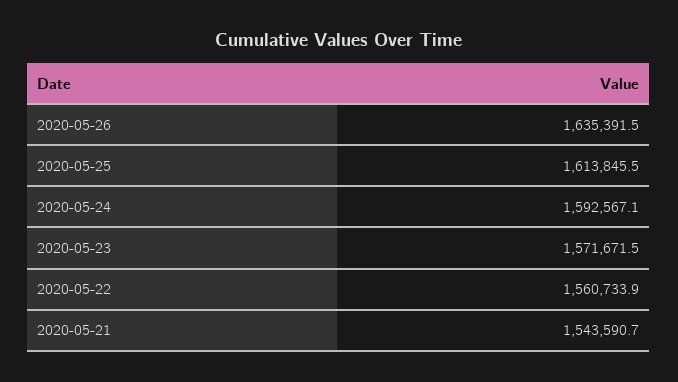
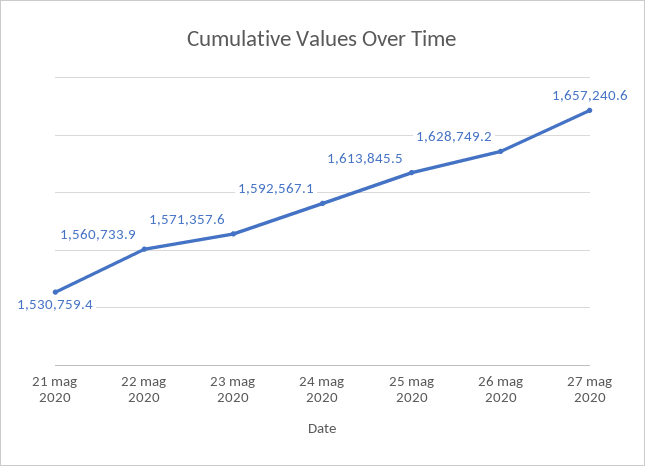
2020-05-26: 1635391.5 -> 1628749.2
2020-05-23: 1571671.5 -> 1571357.6
2020-05-21: 1543590.7 -> 1530759.4
27 mag 2020: none -> 1657240.6

